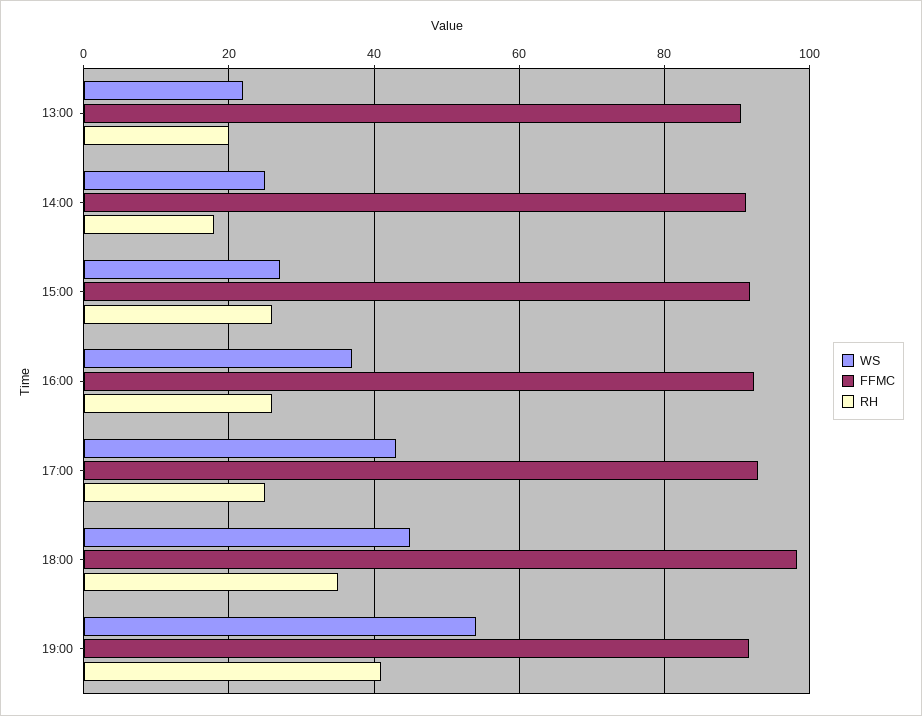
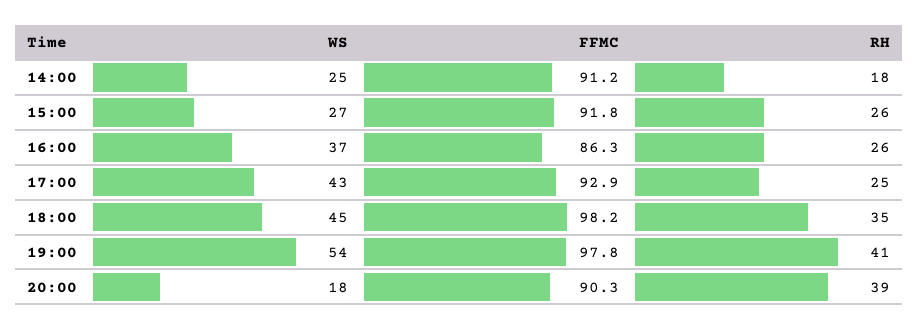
WS, 13:00: 22 -> none
FFMC, 13:00: 90 -> none
RH, 13:00: 20 -> none
FFMC, 16:00: 92 -> 86.3
FFMC, 19:00: 92 -> 97.8
WS, 20:00: none -> 18
FFMC, 20:00: none -> 90.3
RH, 20:00: none -> 39

